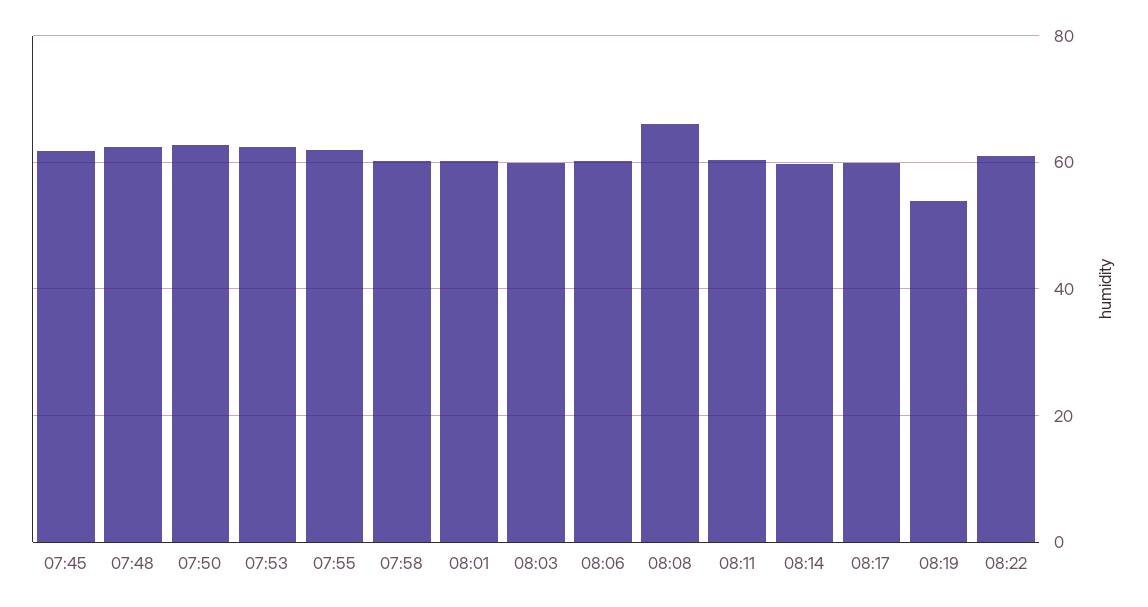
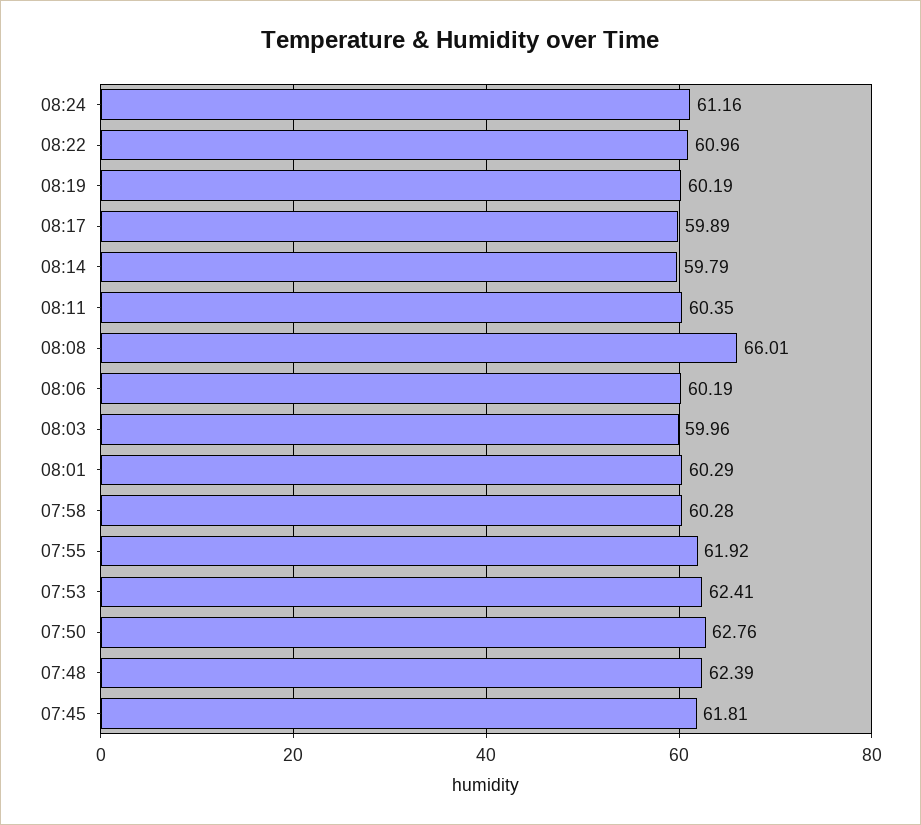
08:19: 54 -> 60.19
08:24: none -> 61.16

